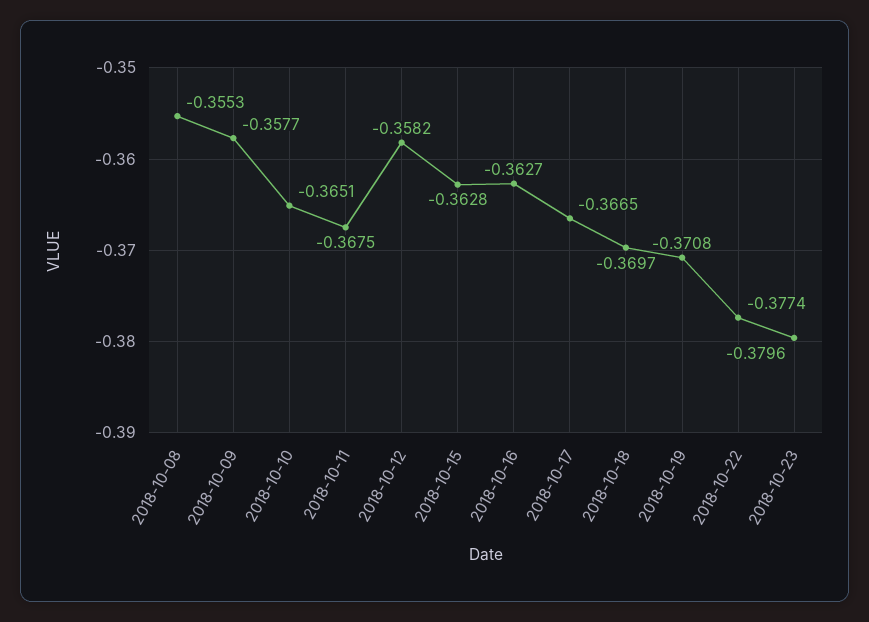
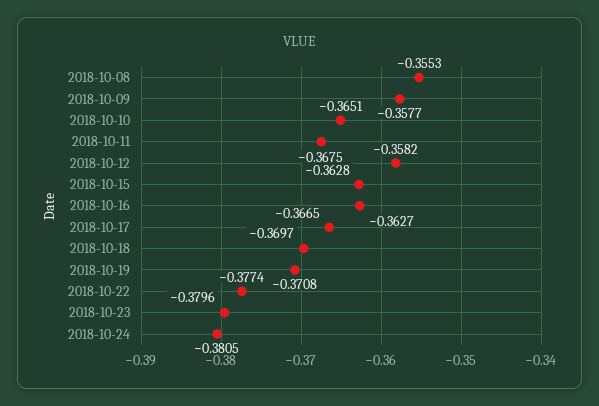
2018-10-24: none -> -0.3805

